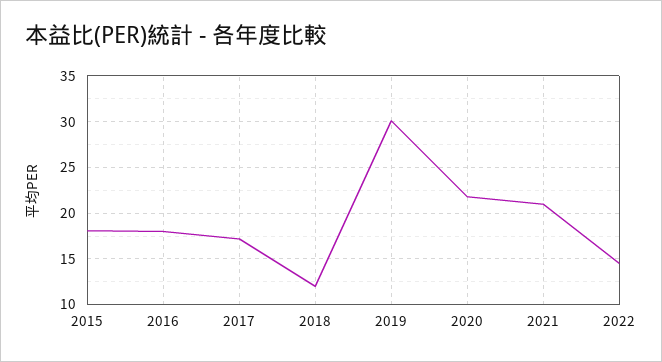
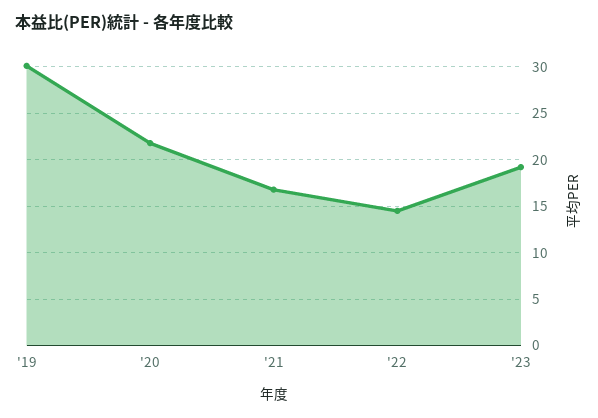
2015: 18 -> none
2016: 18 -> none
2017: 17 -> none
2018: 12 -> none
2021: 21 -> 17
'23: none -> 19

